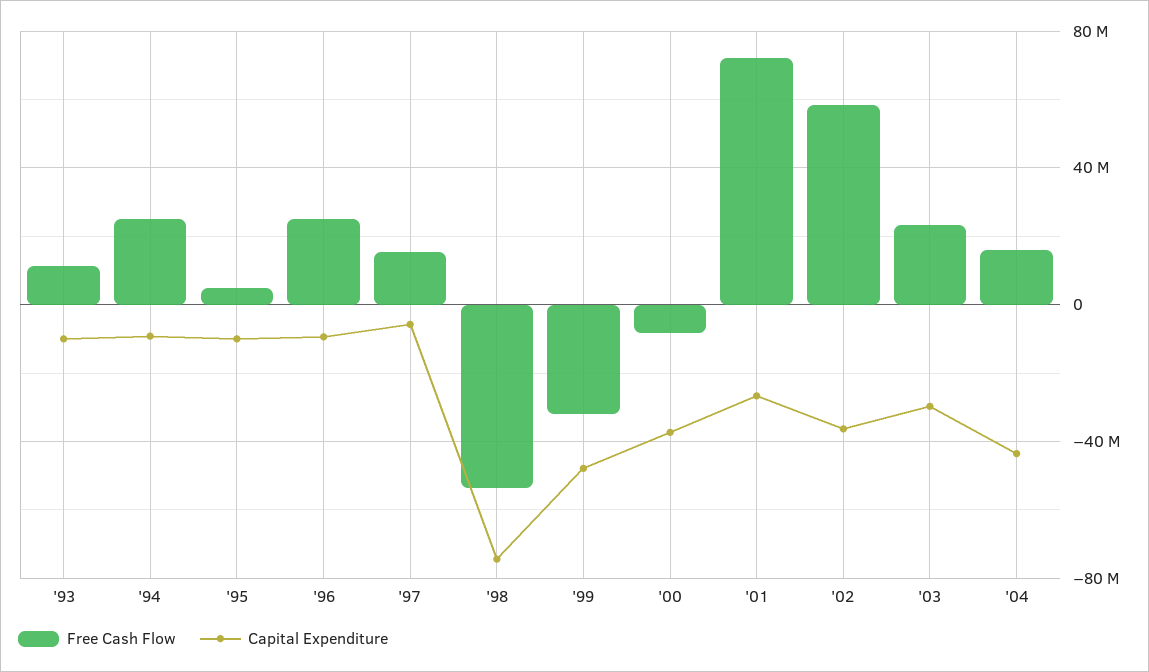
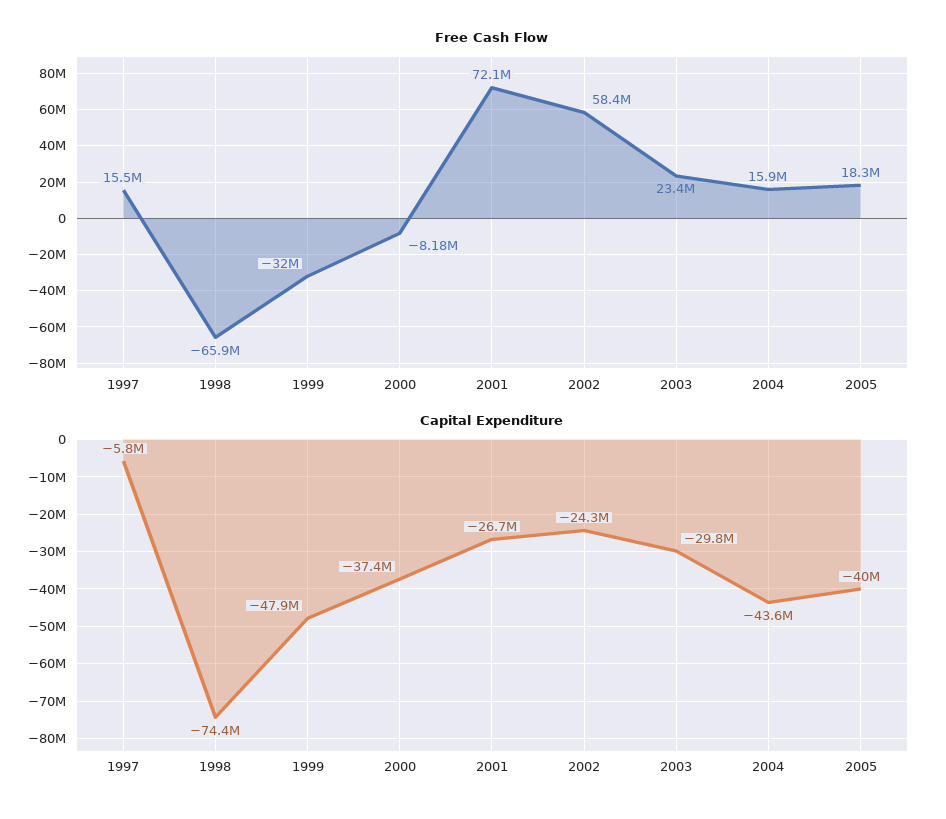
Free Cash Flow, '93: 10000000 -> none
Capital Expenditure, '93: -10000000 -> none
Free Cash Flow, '94: 25000000 -> none
Capital Expenditure, '94: -10000000 -> none
Free Cash Flow, '95: 5000000 -> none
Capital Expenditure, '95: -10000000 -> none
Free Cash Flow, '96: 25000000 -> none
Capital Expenditure, '96: -10000000 -> none
Free Cash Flow, '98: -55000000 -> -65900000
Capital Expenditure, '02: -35000000 -> -24300000
Free Cash Flow, 2005: none -> 18300000
Capital Expenditure, 2005: none -> -40000000

